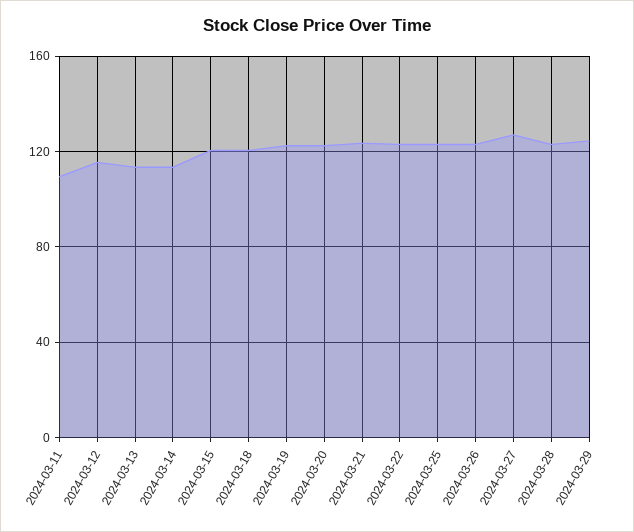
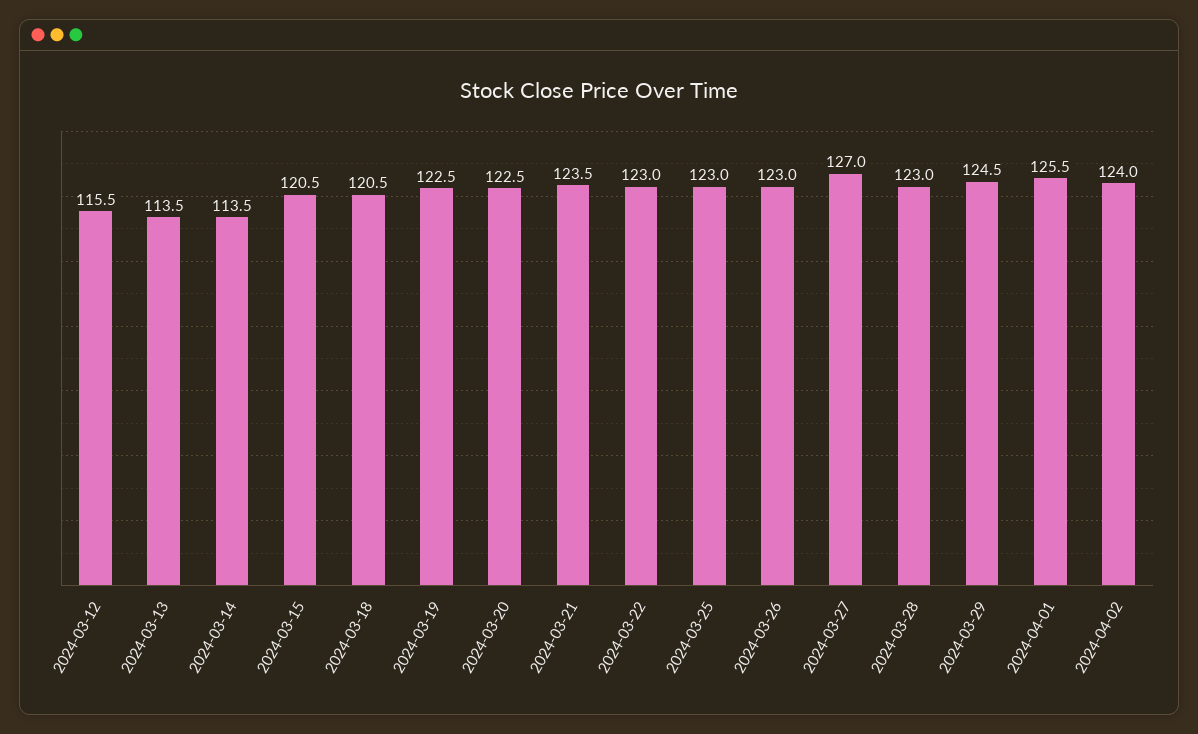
2024-03-11: 110 -> none
2024-04-01: none -> 125.5
2024-04-02: none -> 124

